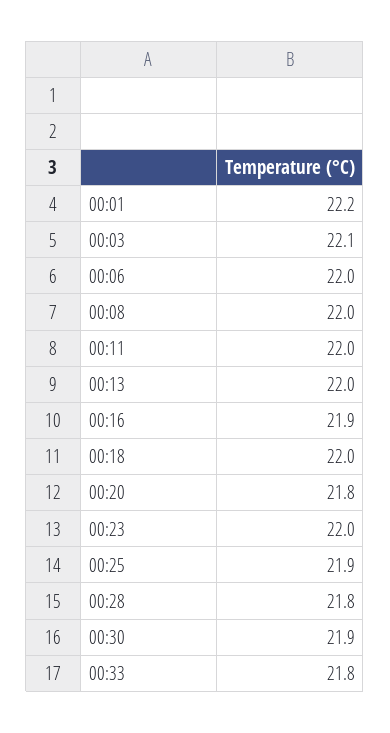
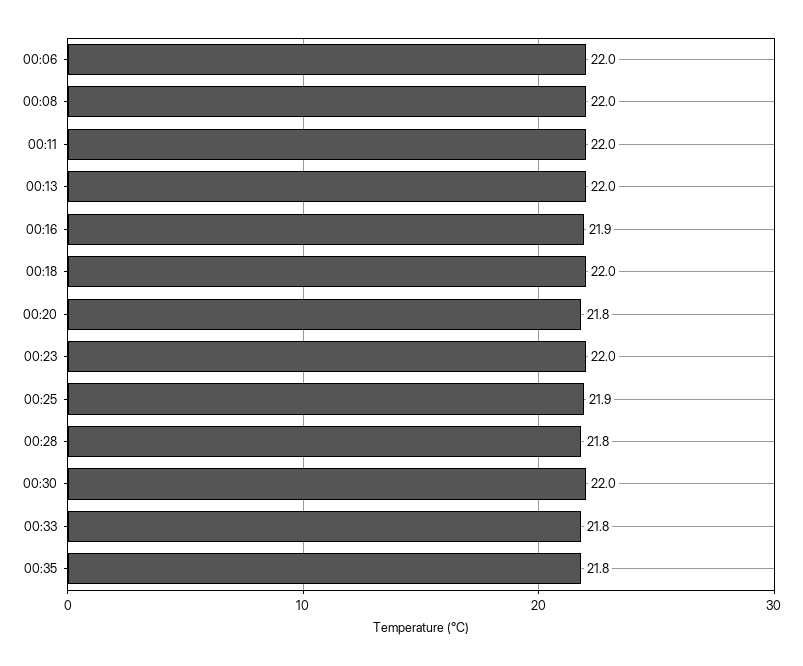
00:01: 22.2 -> none
00:03: 22.1 -> none
00:30: 21.9 -> 22
00:35: none -> 21.8

